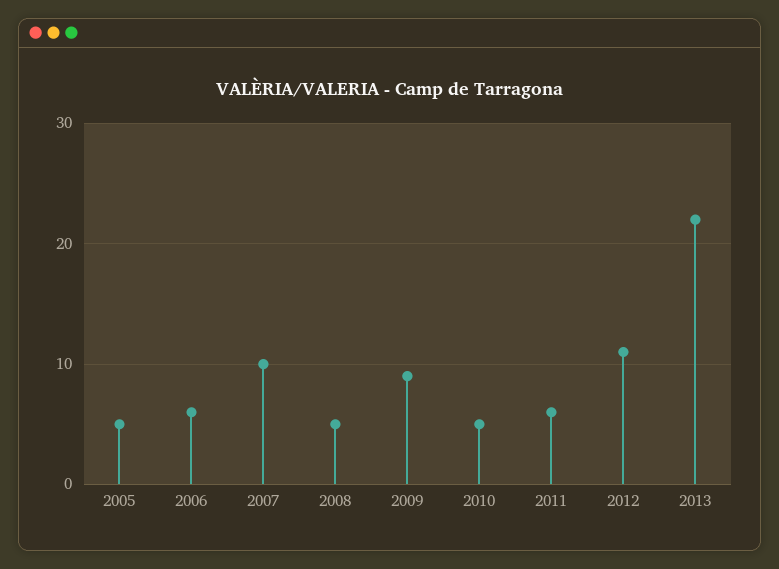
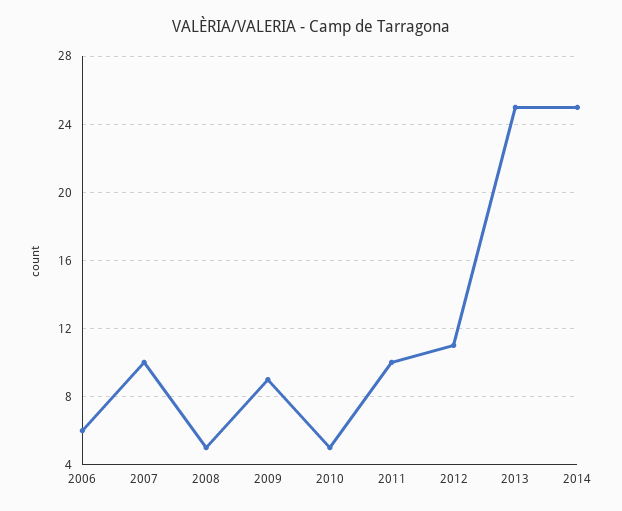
2005: 5 -> none
2011: 6 -> 10
2013: 22 -> 25
2014: none -> 25

